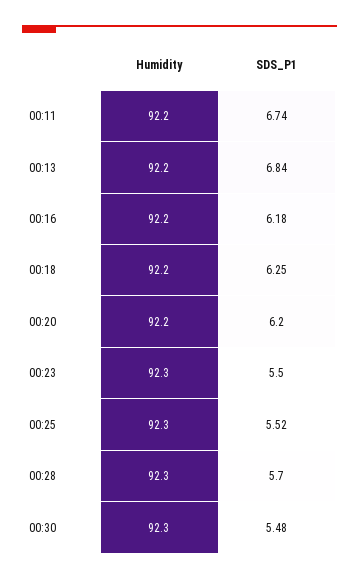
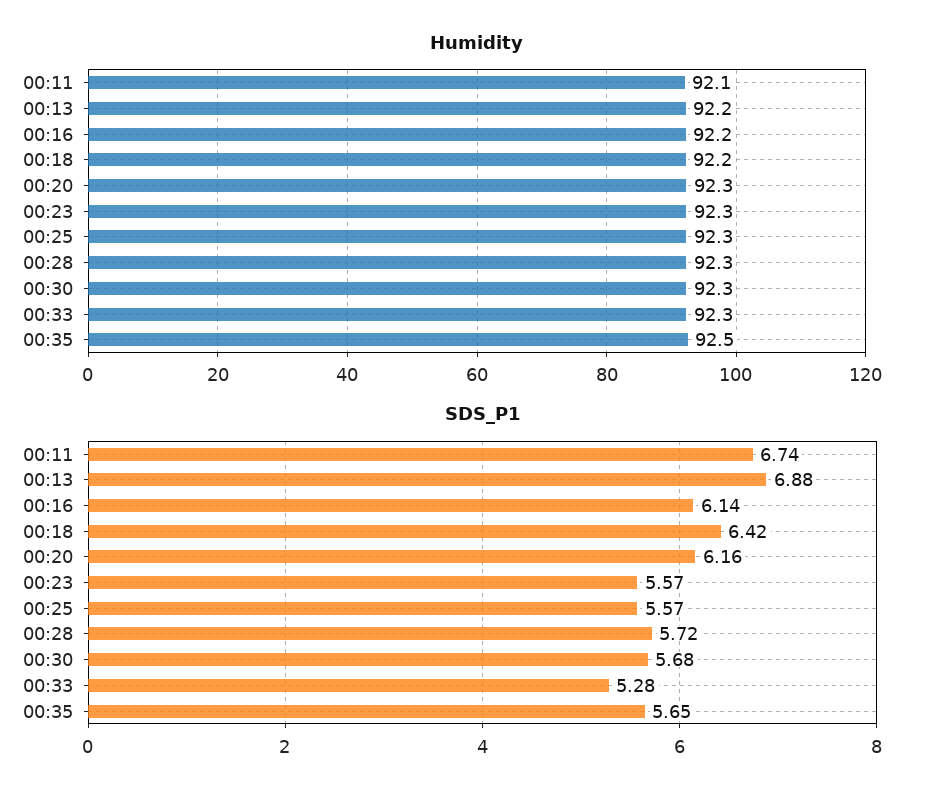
Humidity, 00:11: 92.2 -> 92.1
SDS_P1, 00:13: 6.84 -> 6.88
SDS_P1, 00:16: 6.18 -> 6.14
SDS_P1, 00:18: 6.25 -> 6.42
Humidity, 00:20: 92.2 -> 92.3
SDS_P1, 00:20: 6.2 -> 6.16
SDS_P1, 00:23: 5.5 -> 5.57
SDS_P1, 00:25: 5.52 -> 5.57
SDS_P1, 00:28: 5.7 -> 5.72
SDS_P1, 00:30: 5.48 -> 5.68
Humidity, 00:33: none -> 92.3
Humidity, 00:35: none -> 92.5
SDS_P1, 00:33: none -> 5.28
SDS_P1, 00:35: none -> 5.65

